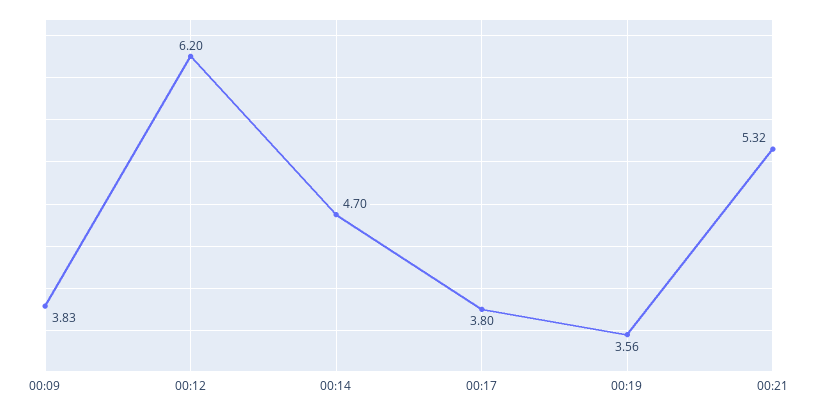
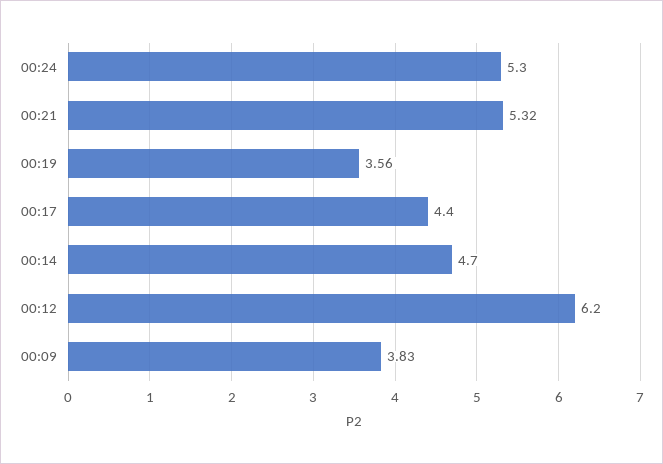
00:17: 3.8 -> 4.4
00:24: none -> 5.3

